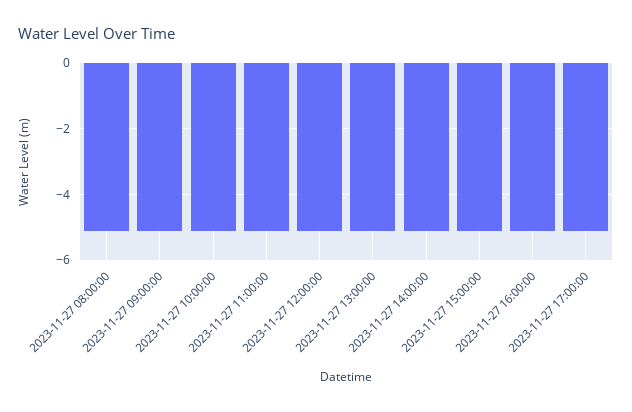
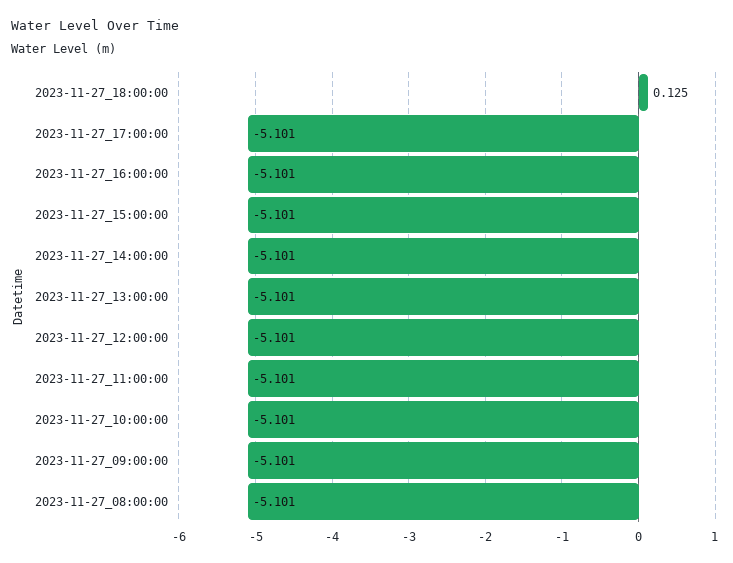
2023-11-27_18:00:00: none -> 0.125

